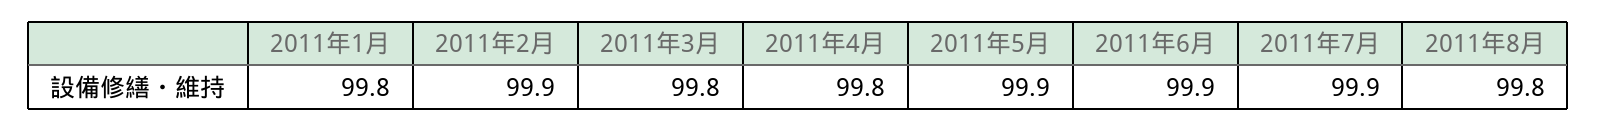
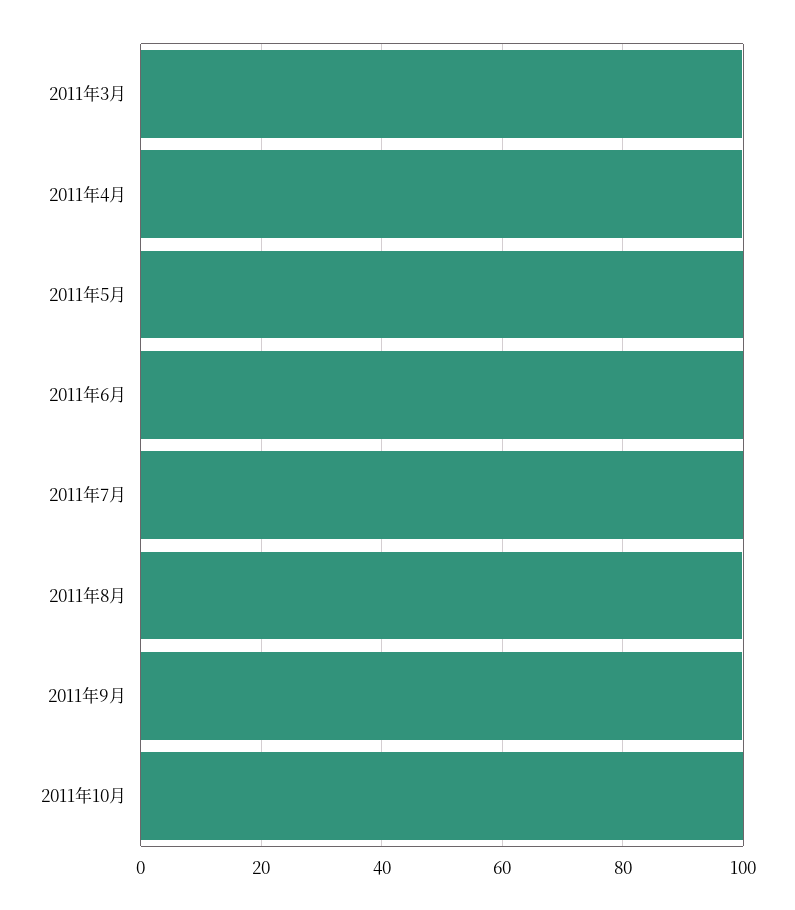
2011年1月: 99.8 -> none
2011年2月: 99.9 -> none
2011年9月: none -> 100
2011年10月: none -> 100

